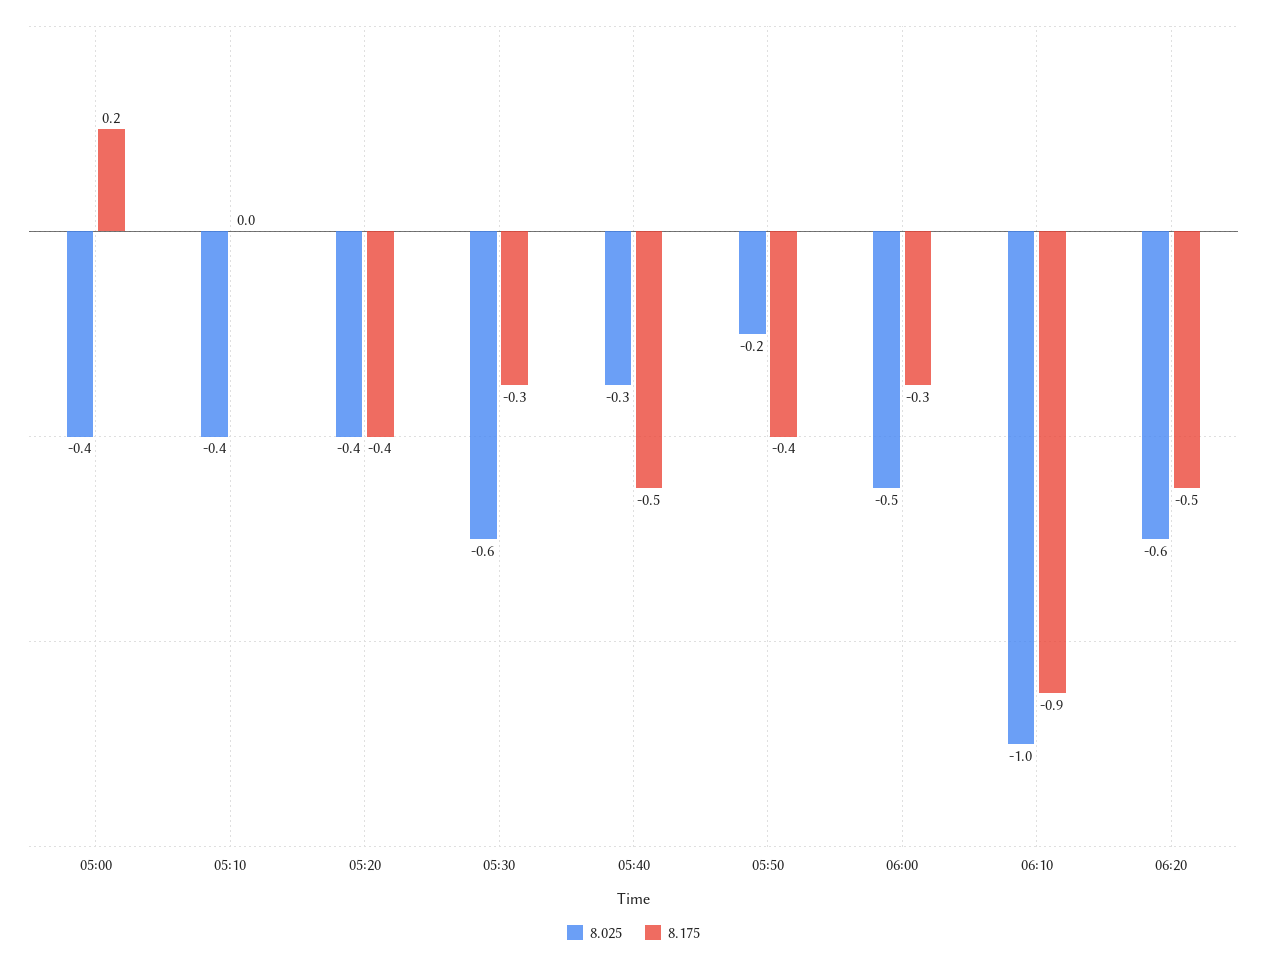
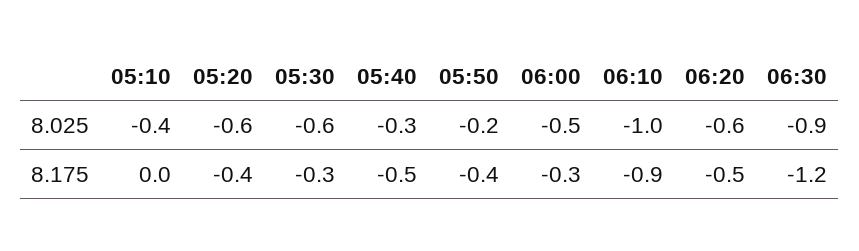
8.025, 05:00: -0.4 -> none
8.175, 05:00: 0.2 -> none
8.025, 05:20: -0.4 -> -0.6
8.025, 06:30: none -> -0.9
8.175, 06:30: none -> -1.2

